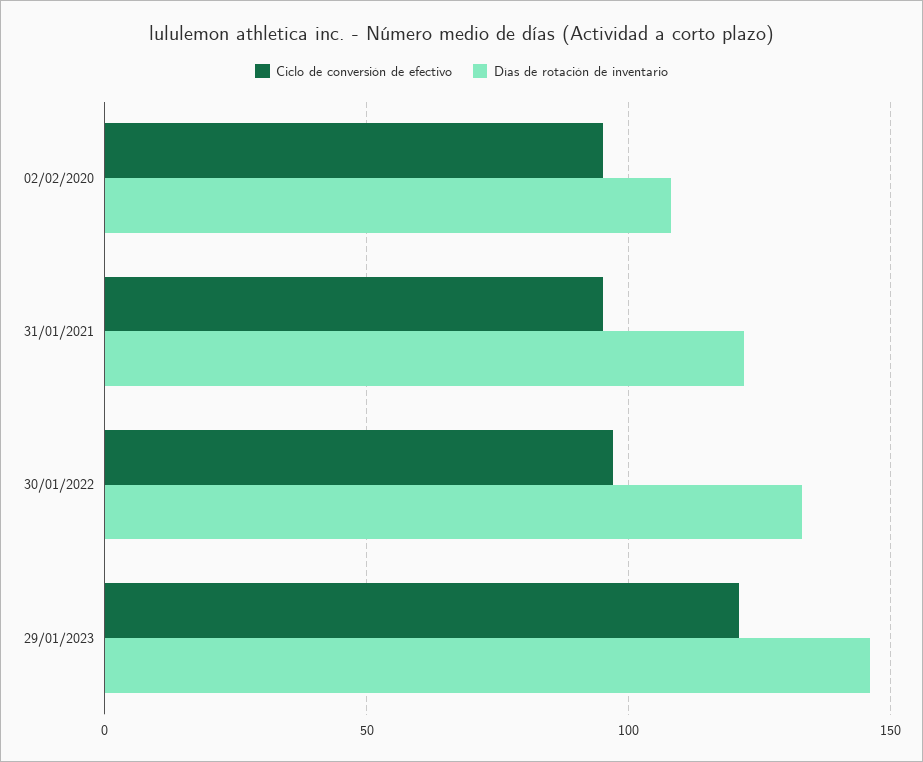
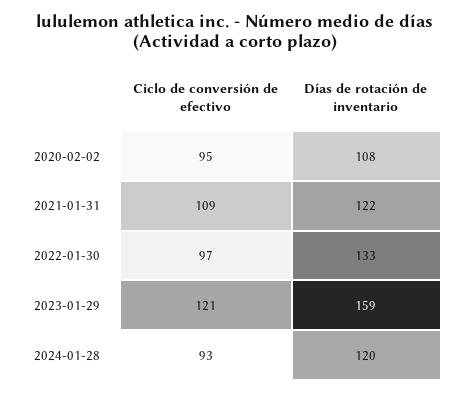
Ciclo de conversión de efectivo, 31/01/2021: 95 -> 109
Días de rotación de inventario, 29/01/2023: 145 -> 159
Ciclo de conversión de efectivo, 2024-01-28: none -> 93
Días de rotación de inventario, 2024-01-28: none -> 120

